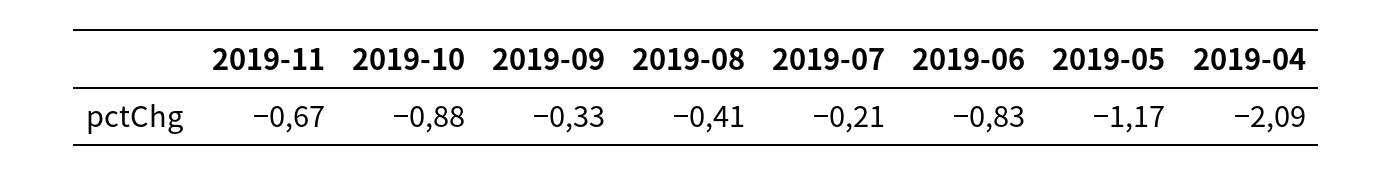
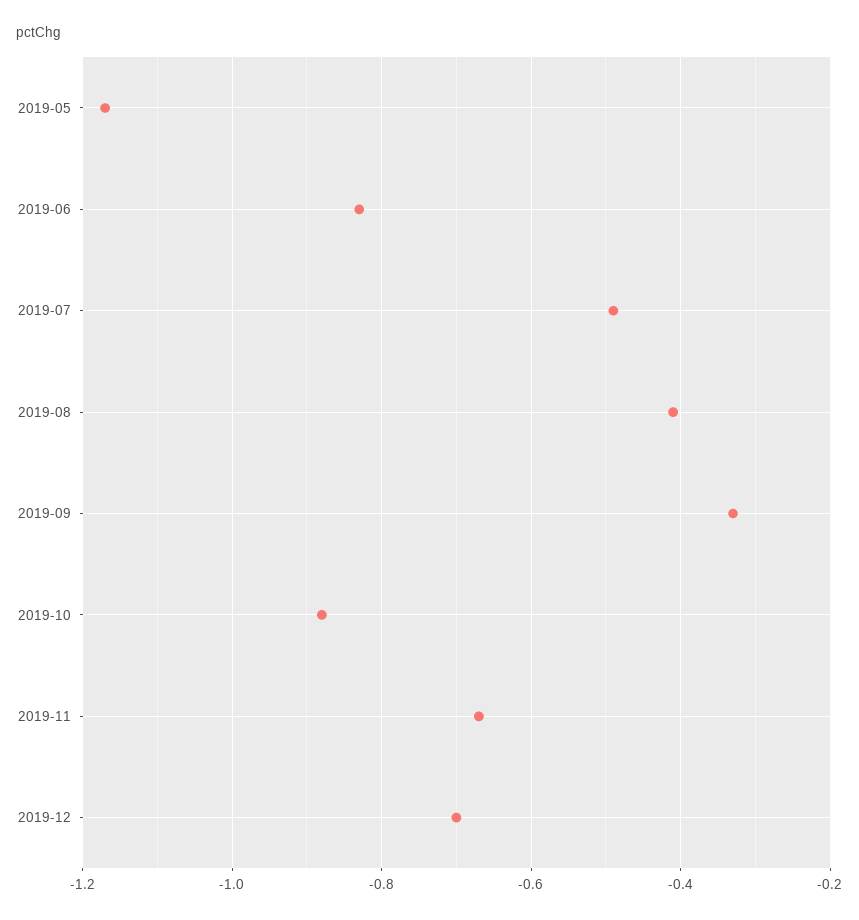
2019-07: -0.21 -> -0.5
2019-04: -2.09 -> none
2019-12: none -> -0.7

